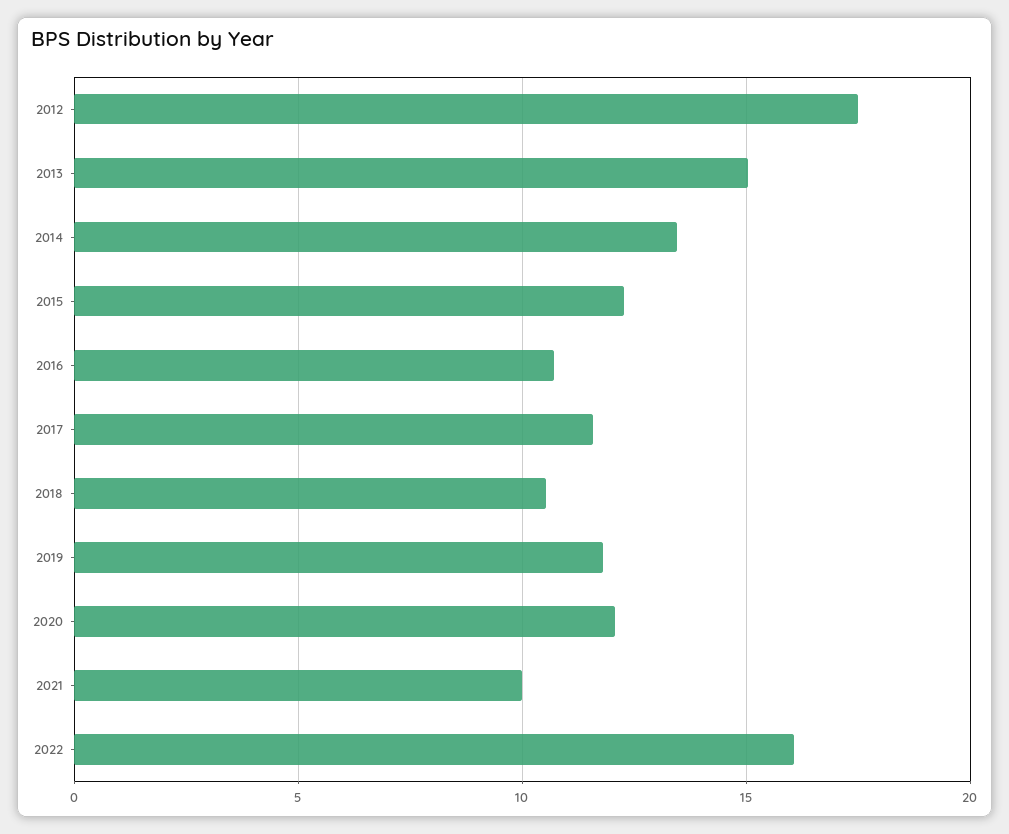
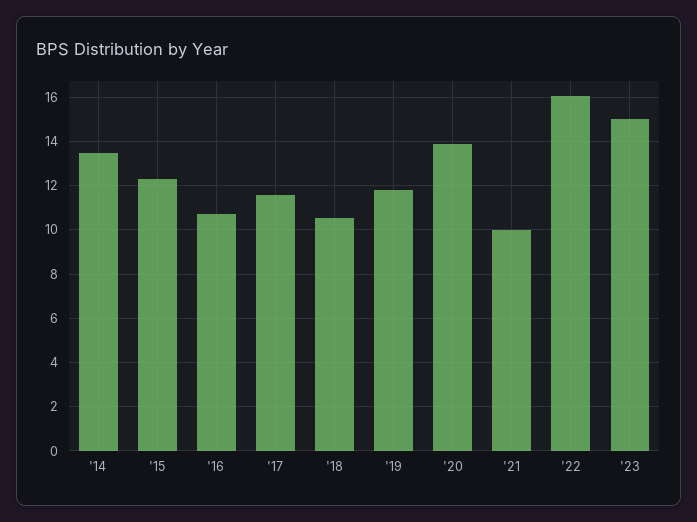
2012: 17.5 -> none
2013: 15 -> none
2020: 12 -> 14
'23: none -> 15

